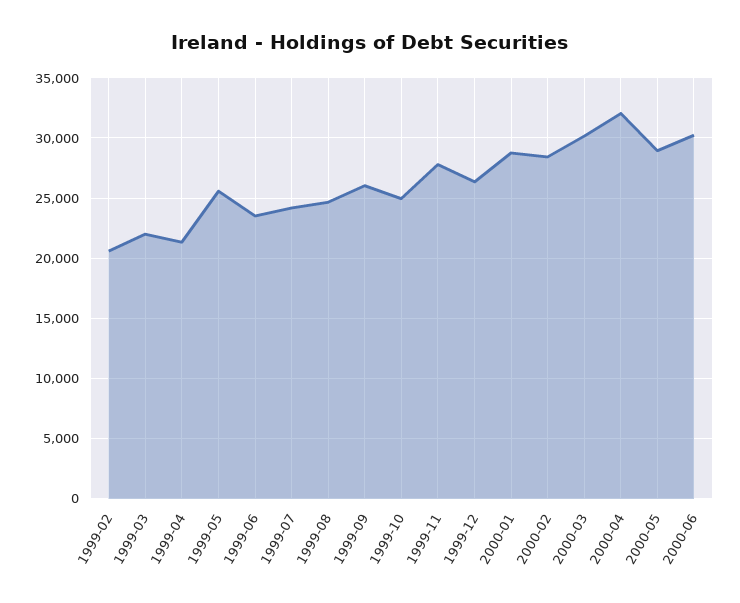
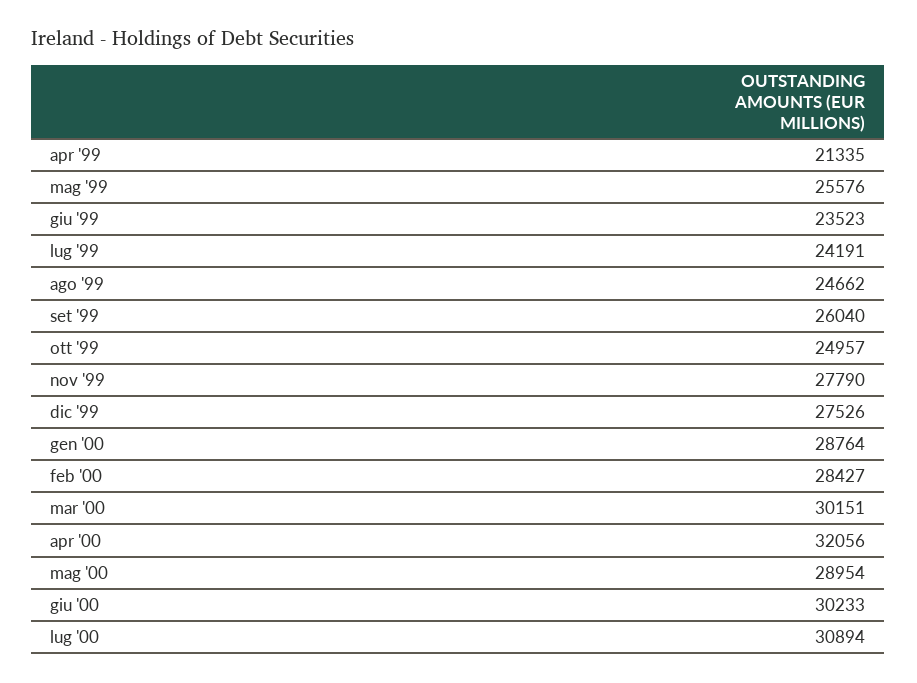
1999-02: 20500 -> none
1999-03: 22000 -> none
1999-12: 26500 -> 27526
lug '00: none -> 30894

